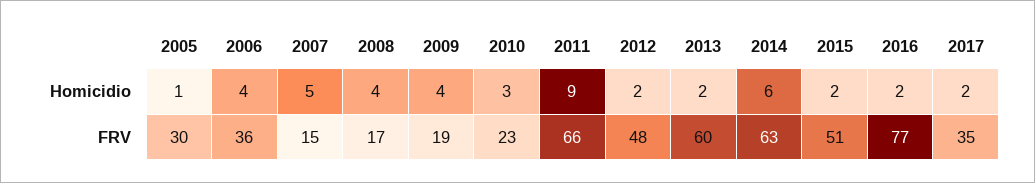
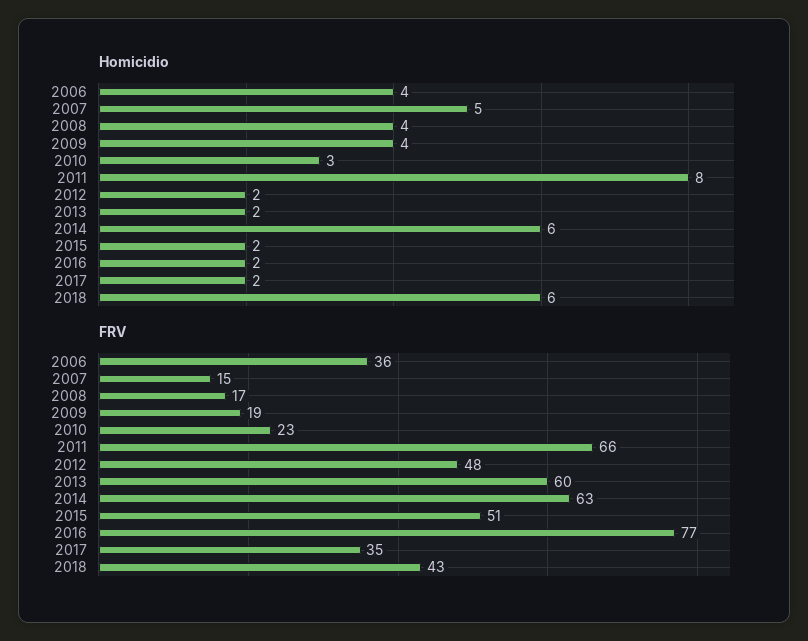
Homicidio, 2005: 1 -> none
Homicidio, 2011: 9 -> 8
FRV, 2005: 30 -> none
Homicidio, 2018: none -> 6
FRV, 2018: none -> 43

